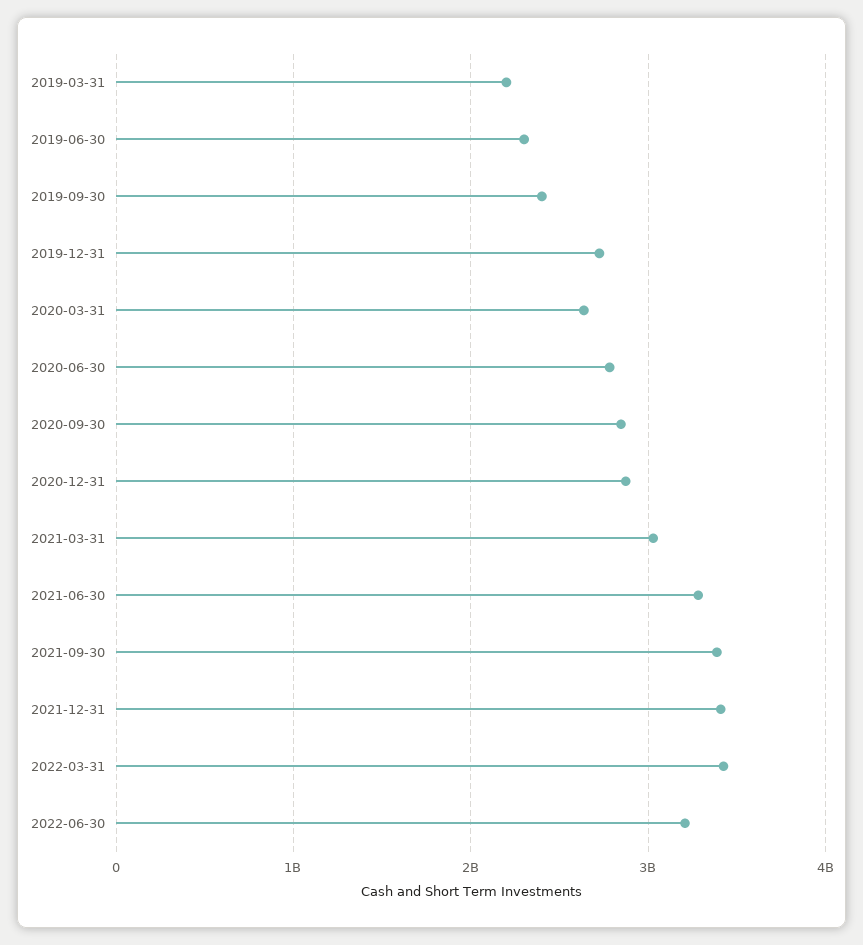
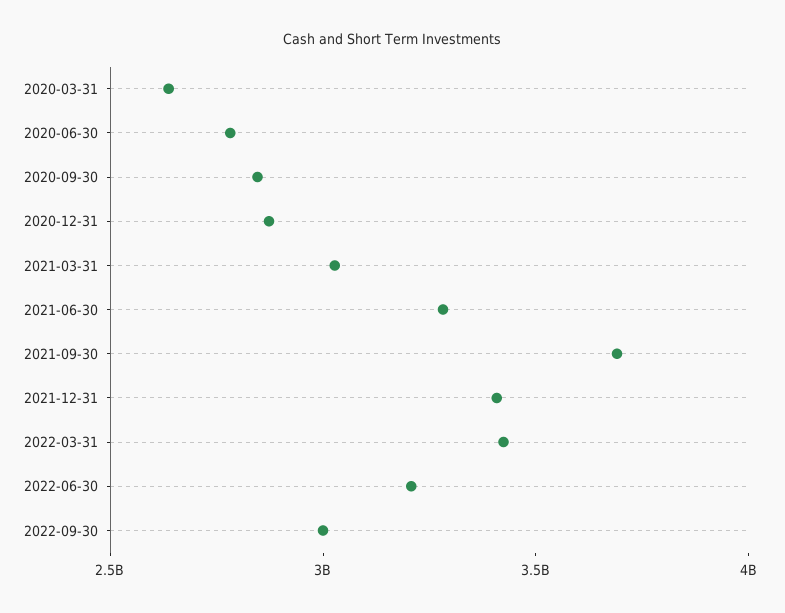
2019-03-31: 2200000000 -> none
2019-06-30: 2300000000 -> none
2019-09-30: 2400000000 -> none
2019-12-31: 2700000000 -> none
2021-09-30: 3400000000 -> 3700000000
2022-09-30: none -> 3000000000

